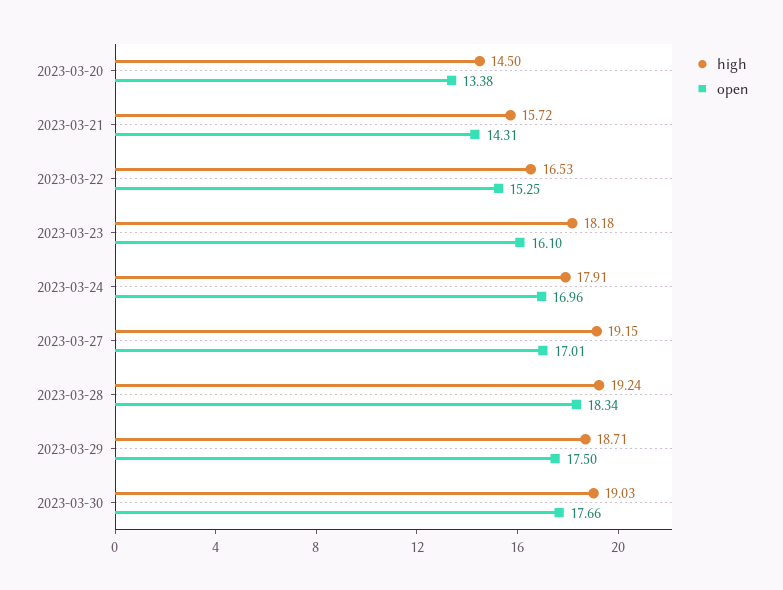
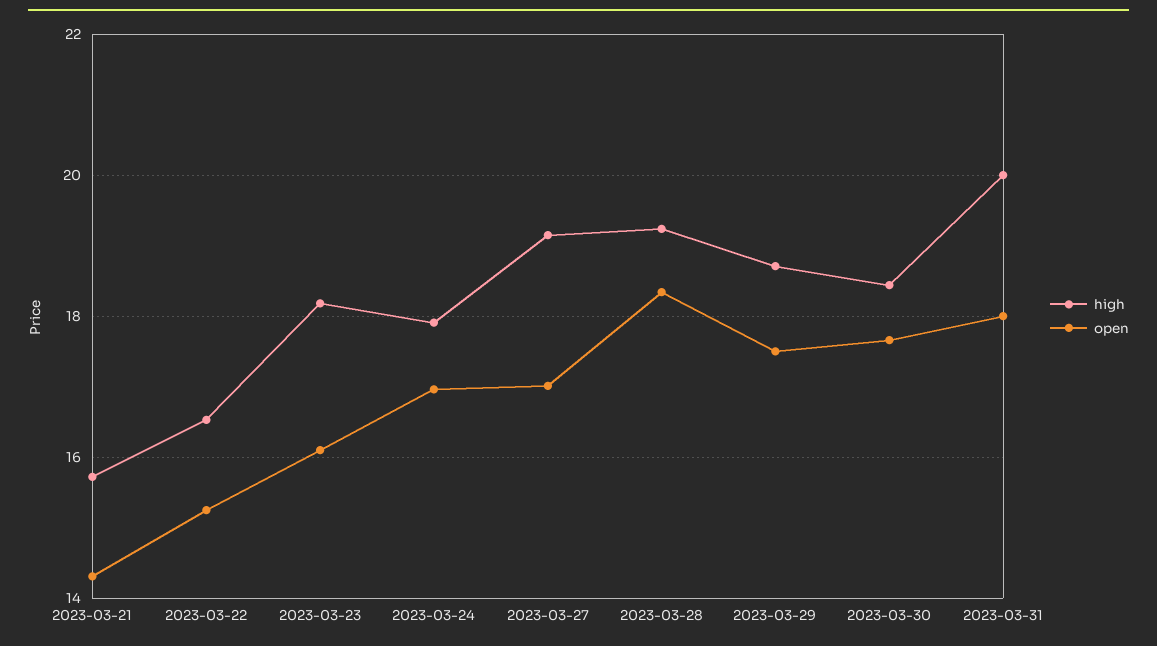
high, 2023-03-20: 14.5 -> none
open, 2023-03-20: 13.38 -> none
high, 2023-03-30: 19.03 -> 18.4
high, 2023-03-31: none -> 20
open, 2023-03-31: none -> 18

